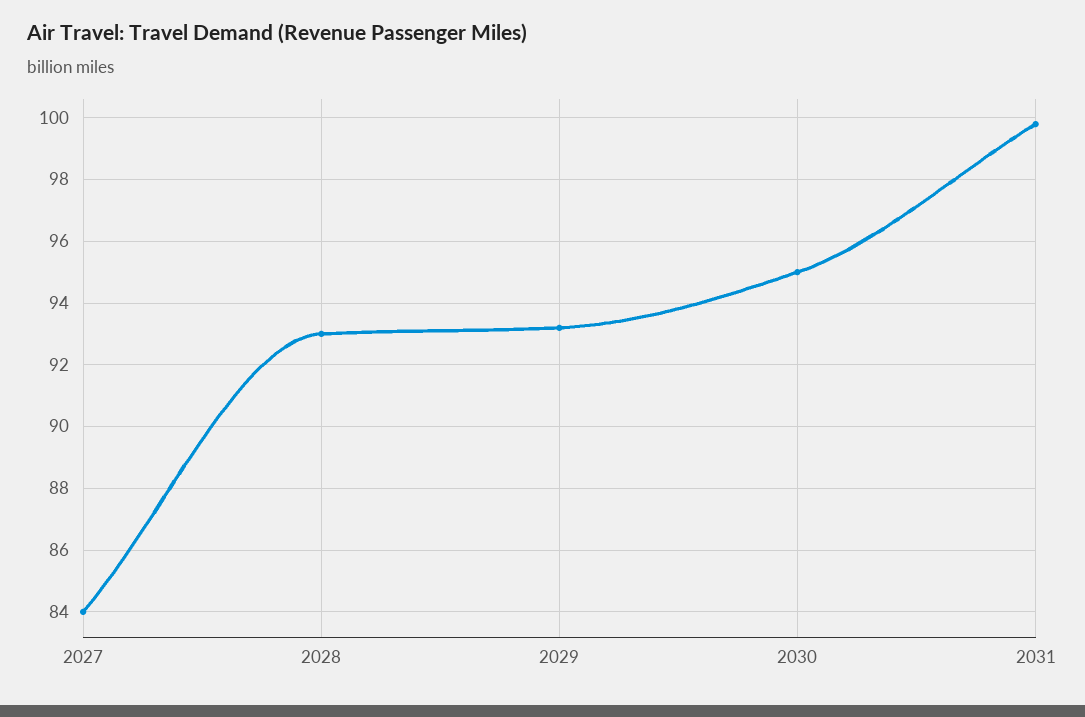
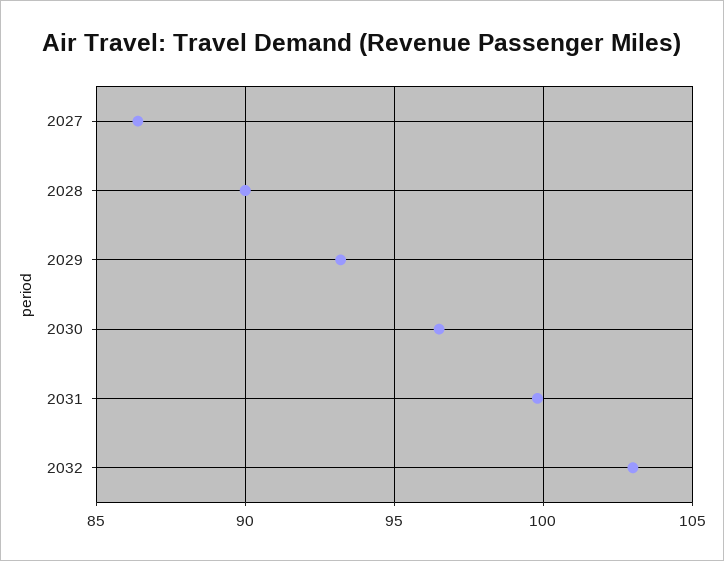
2027: 84 -> 86.5
2028: 93 -> 90
2030: 95 -> 96.5
2032: none -> 103

